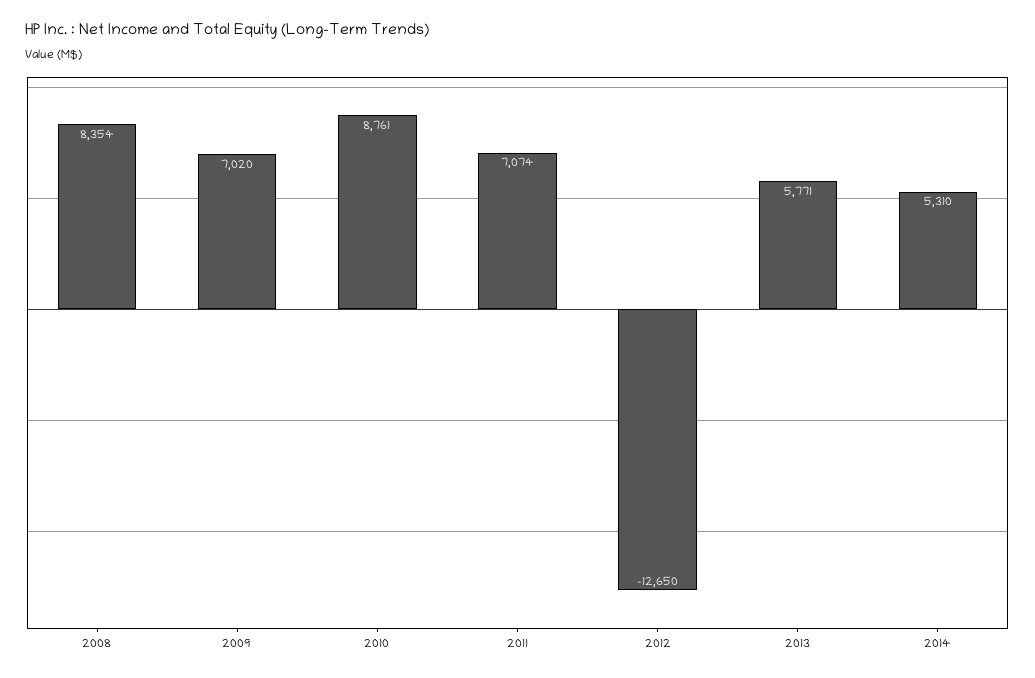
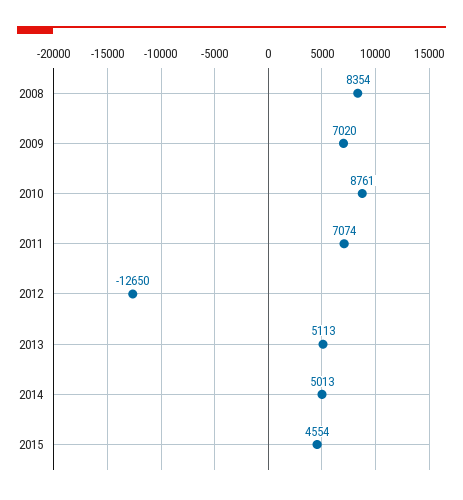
2013: 5771 -> 5113
2014: 5310 -> 5013
2015: none -> 4554

